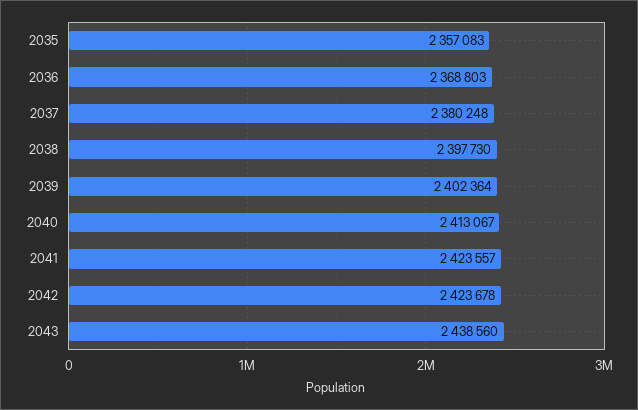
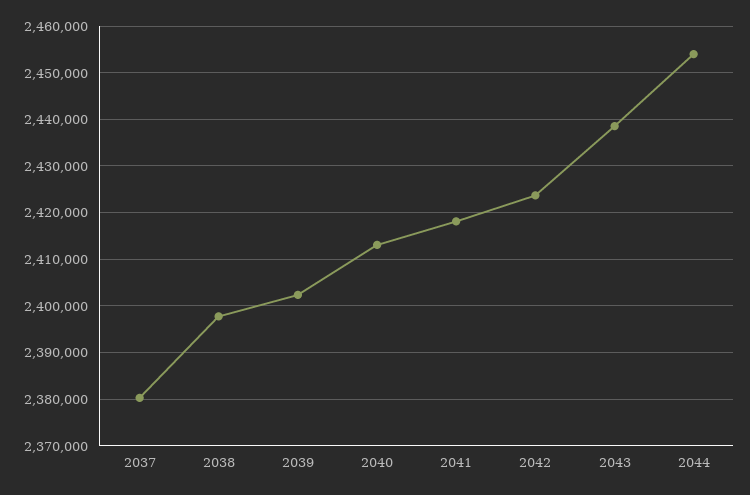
2035: 2357083 -> none
2036: 2368803 -> none
2041: 2423557 -> 2418000
2044: none -> 2454000

